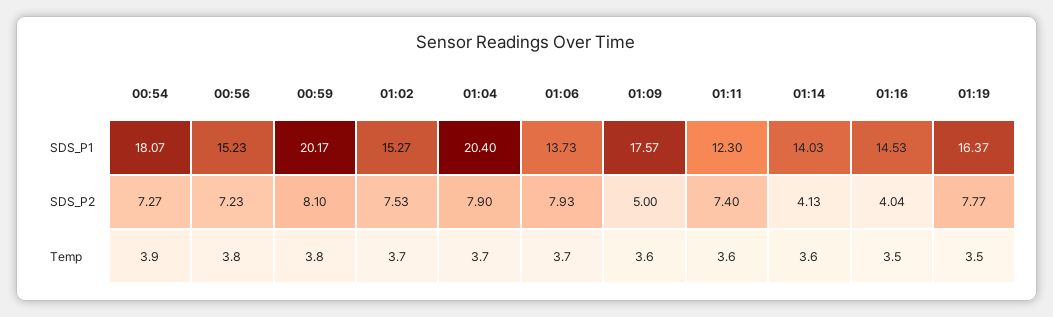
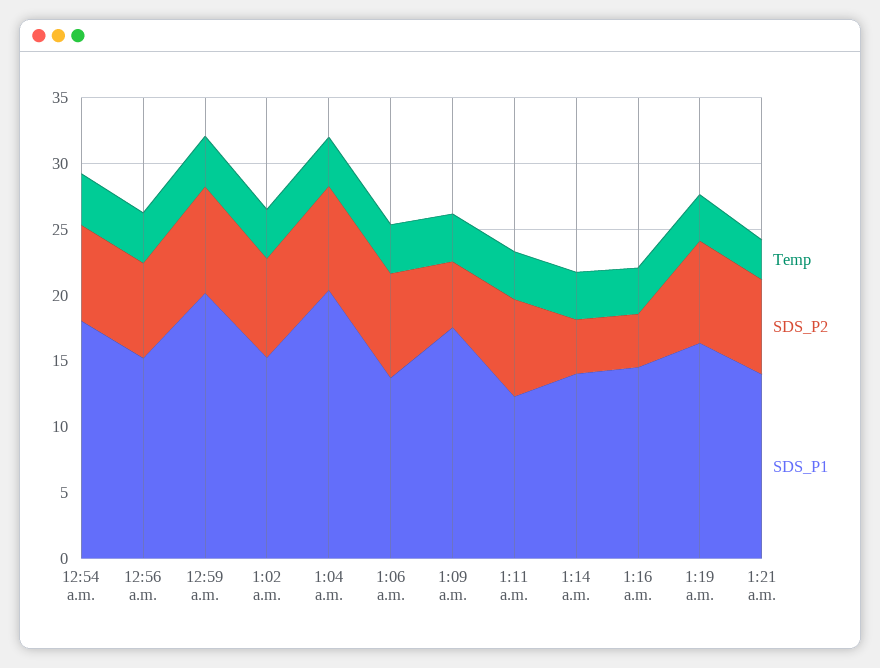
Temp, 1:21 a.m.: none -> 3
SDS_P2, 1:21 a.m.: none -> 7
SDS_P1, 1:21 a.m.: none -> 14

